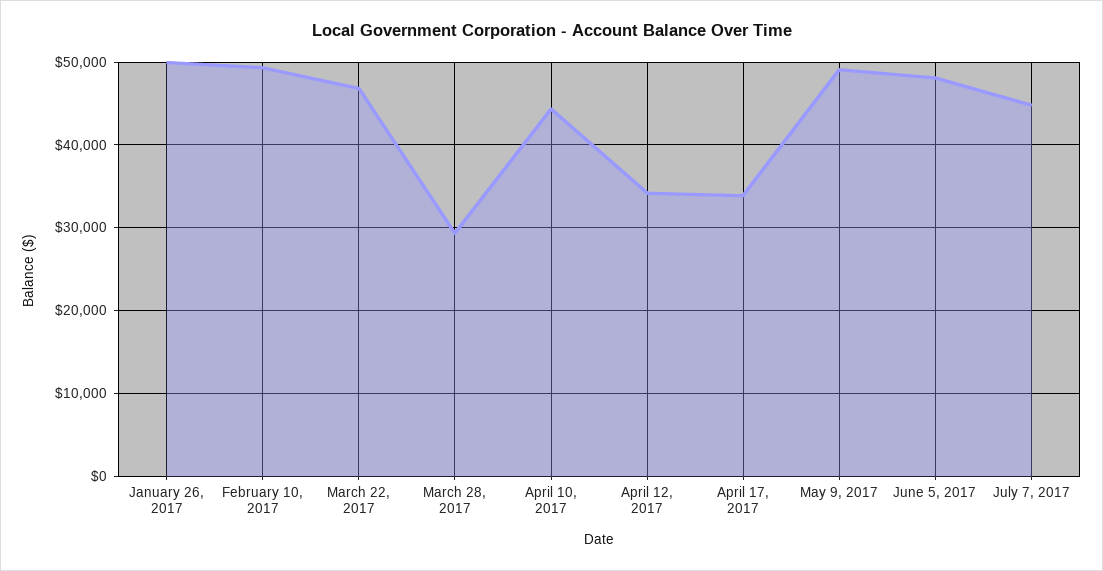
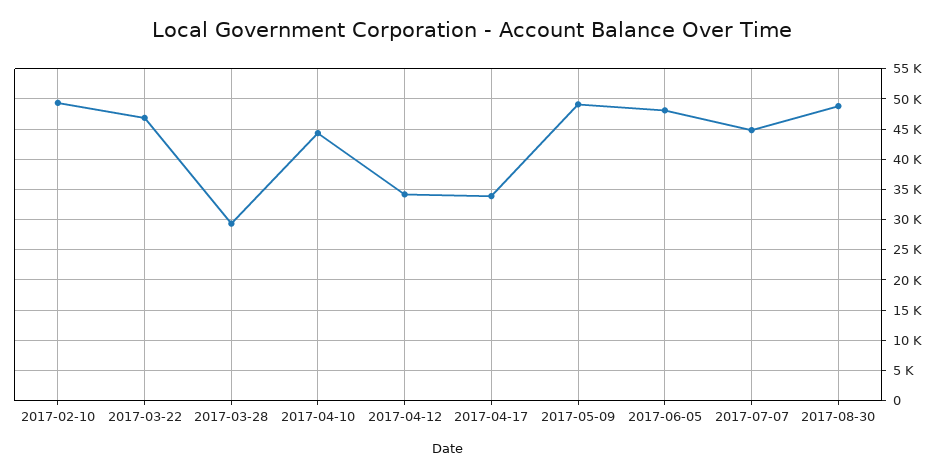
January 26, 2017: 50000 -> none
2017-08-30: none -> 49000

